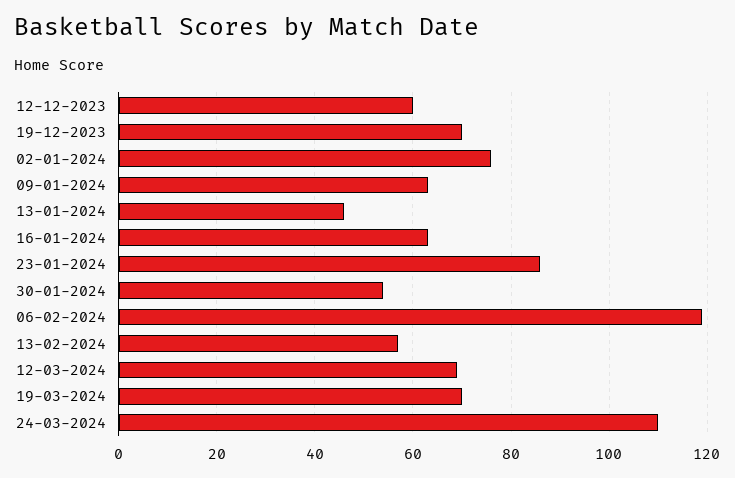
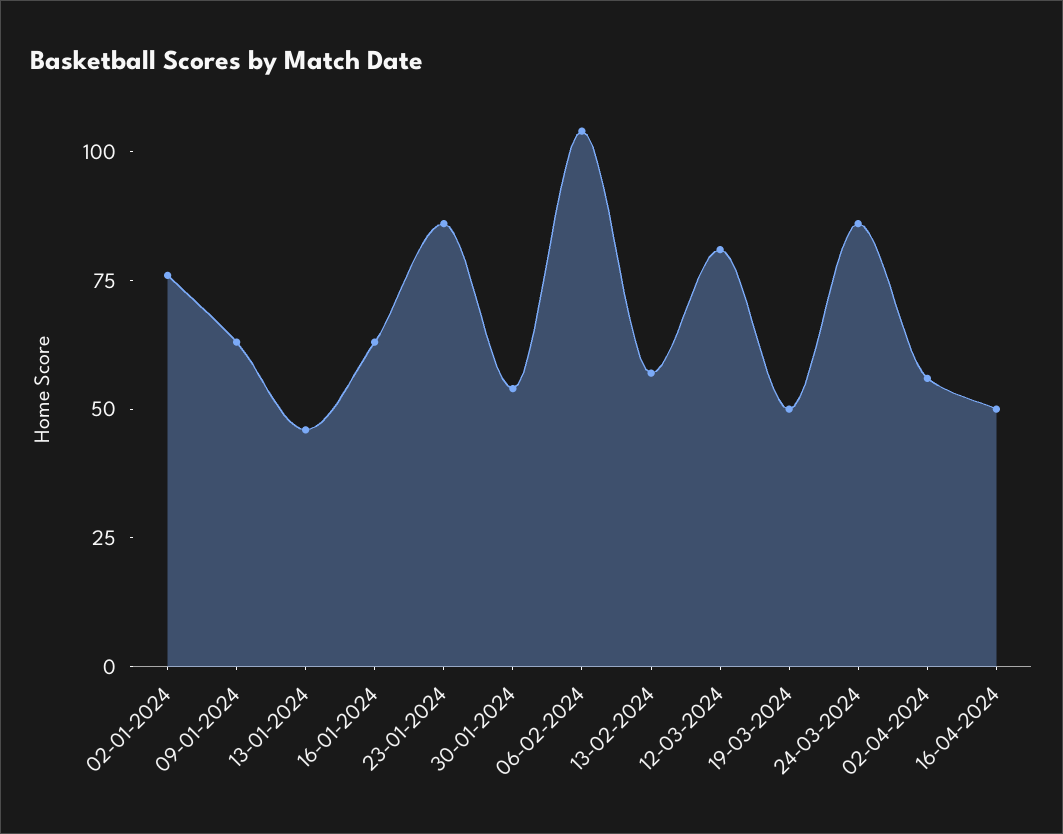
12-12-2023: 60 -> none
19-12-2023: 70 -> none
06-02-2024: 120 -> 105
12-03-2024: 70 -> 80
19-03-2024: 70 -> 50
24-03-2024: 110 -> 85
02-04-2024: none -> 55
16-04-2024: none -> 50

